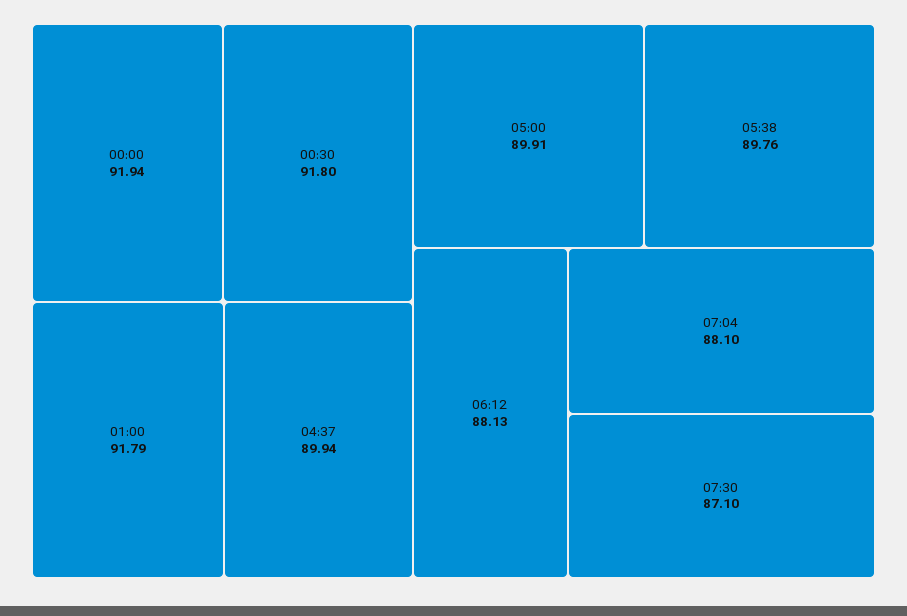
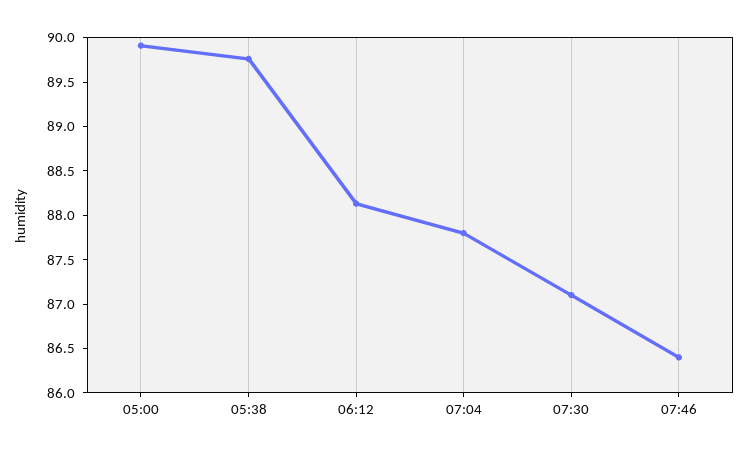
00:00: 91.94 -> none
00:30: 91.8 -> none
01:00: 91.79 -> none
04:37: 89.94 -> none
07:04: 88.1 -> 87.8
07:46: none -> 86.4

